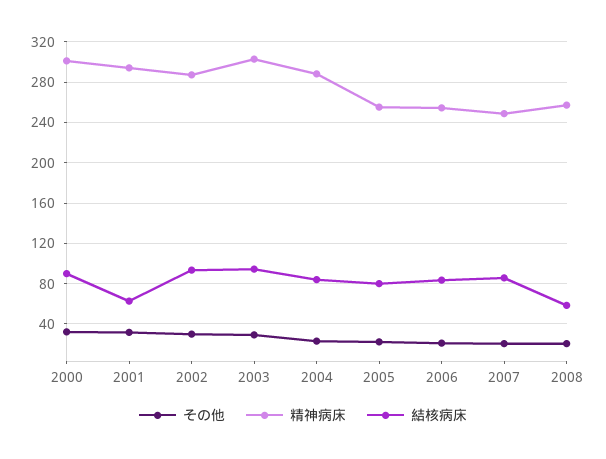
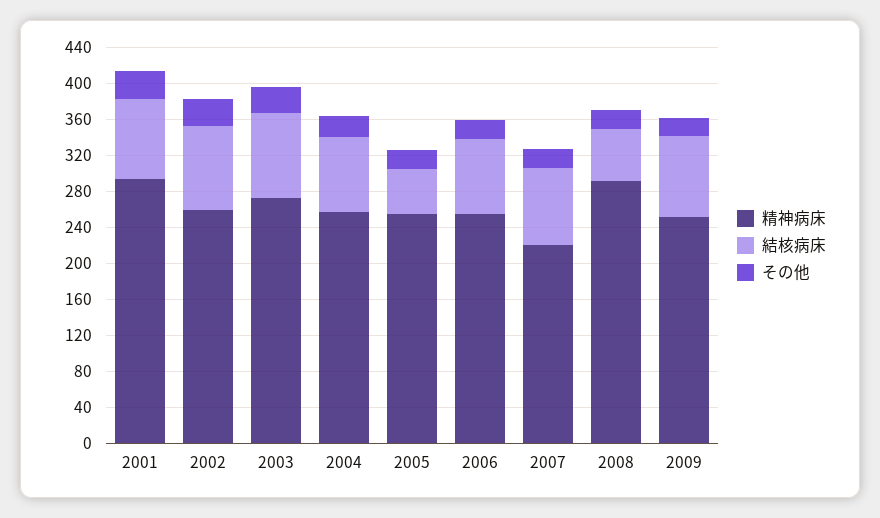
その他, 2000: 30 -> none
精神病床, 2000: 300 -> none
結核病床, 2000: 90 -> none
結核病床, 2001: 60 -> 90
精神病床, 2002: 290 -> 260
精神病床, 2003: 300 -> 270
精神病床, 2004: 290 -> 260
結核病床, 2005: 80 -> 50
精神病床, 2007: 250 -> 220
精神病床, 2008: 260 -> 290
精神病床, 2009: none -> 250
結核病床, 2009: none -> 90
その他, 2009: none -> 20

